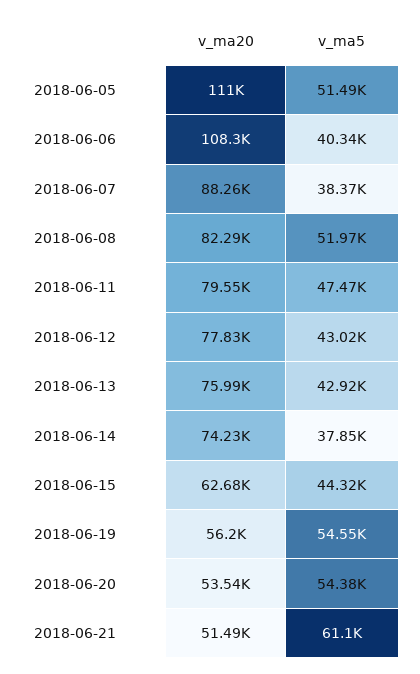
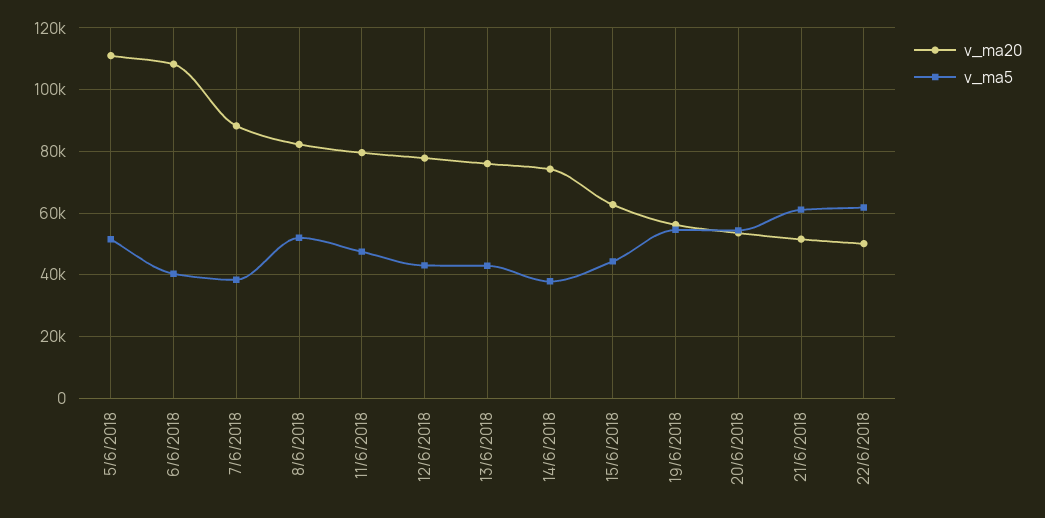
v_ma20, 22/6/2018: none -> 50000
v_ma5, 22/6/2018: none -> 62000

